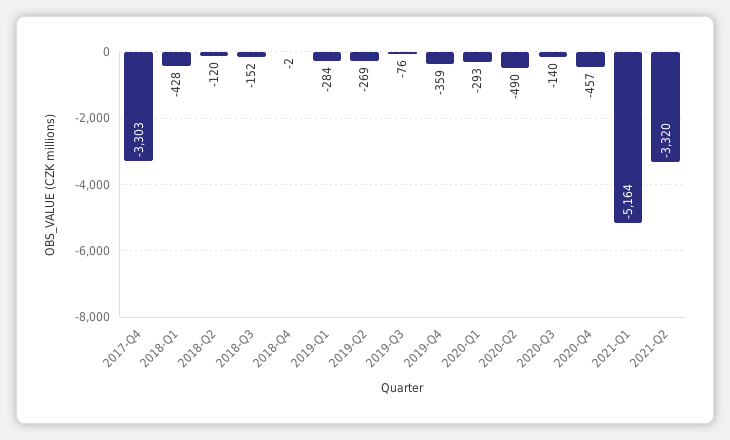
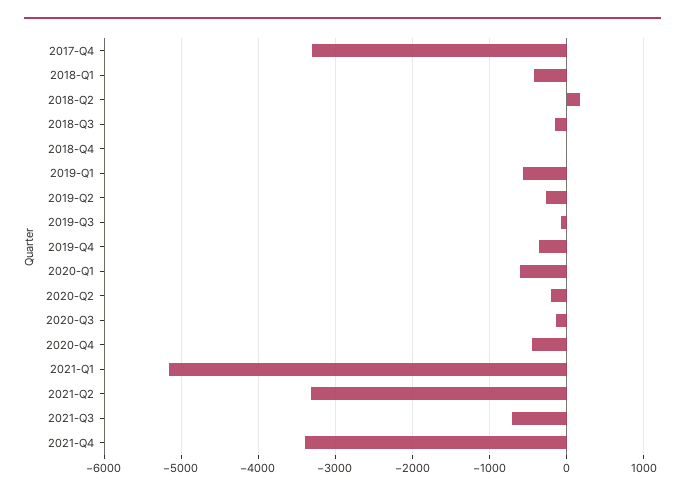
2018-Q2: -120 -> 200
2019-Q1: -284 -> -600
2020-Q1: -293 -> -600
2020-Q2: -490 -> -200
2021-Q3: none -> -700
2021-Q4: none -> -3400

